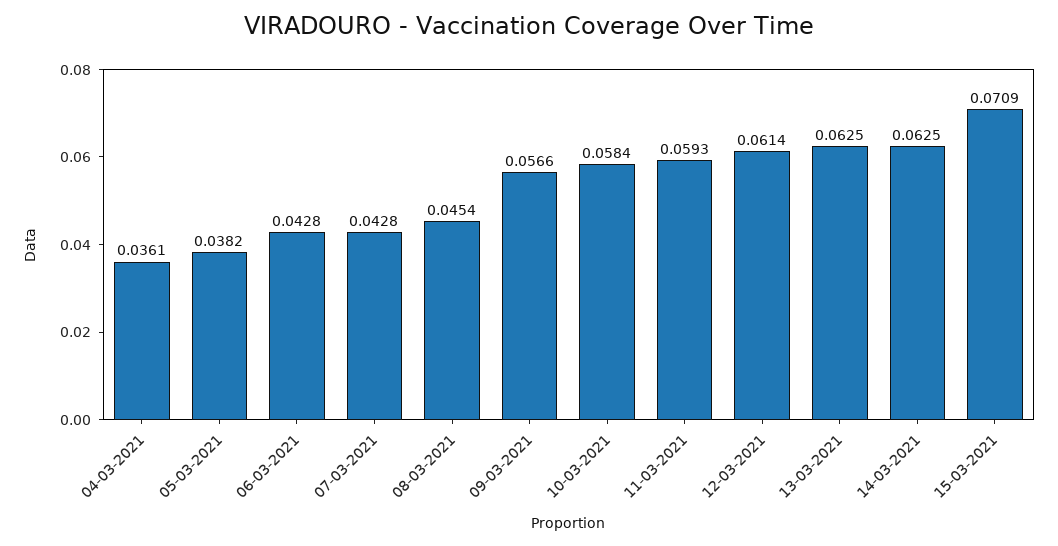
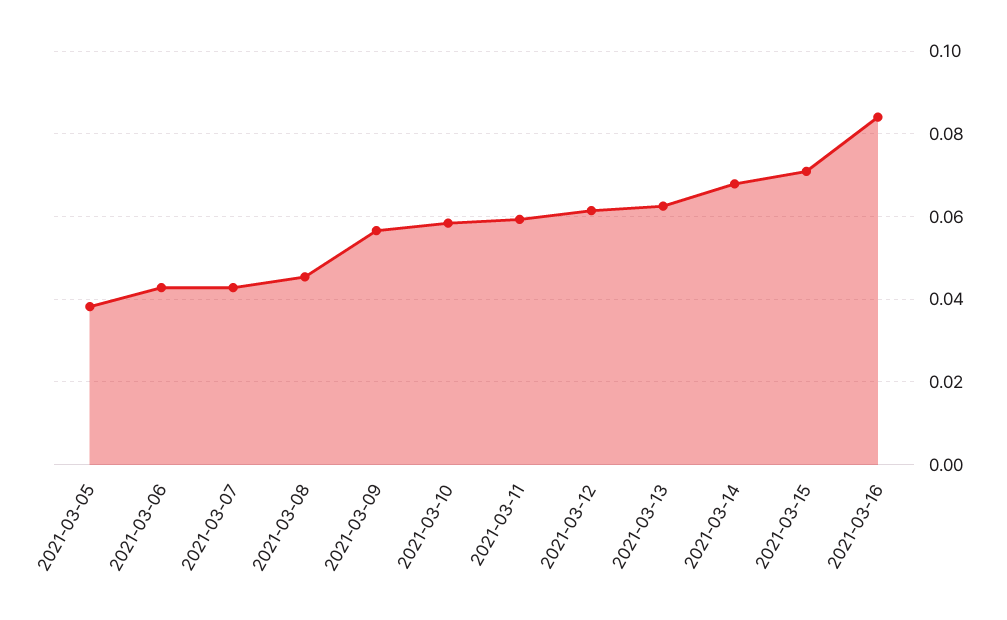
04-03-2021: 0.0361 -> none
14-03-2021: 0.0625 -> 0.068
2021-03-16: none -> 0.084

